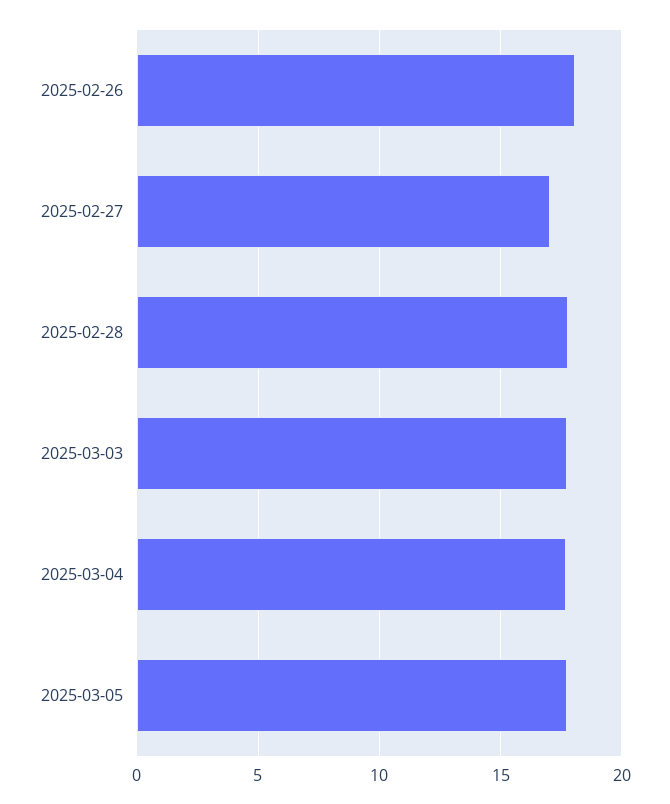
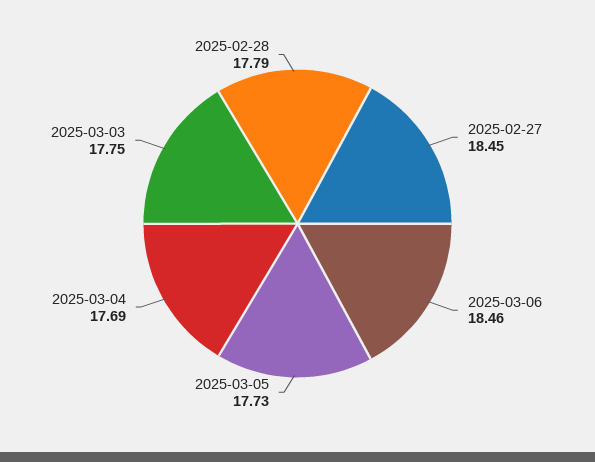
2025-02-26: 18 -> none
2025-02-27: 17 -> 18.45
2025-03-06: none -> 18.46

